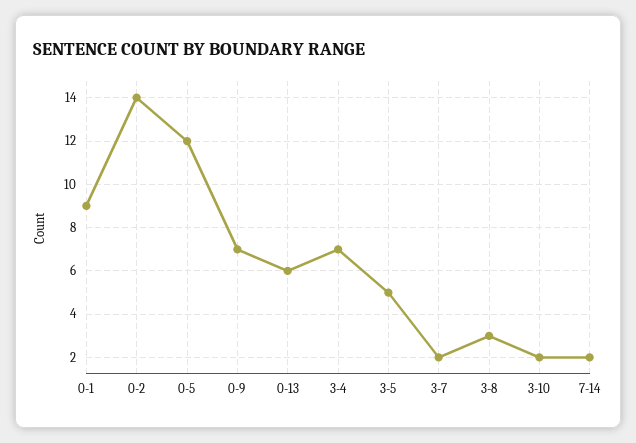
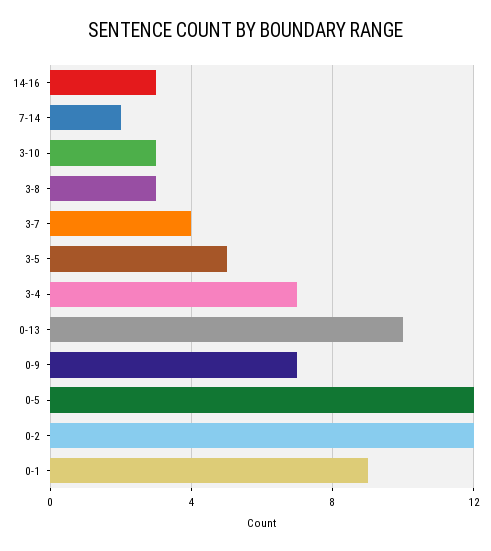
0-2: 14 -> 12
0-13: 6 -> 10
3-7: 2 -> 4
3-10: 2 -> 3
14-16: none -> 3

